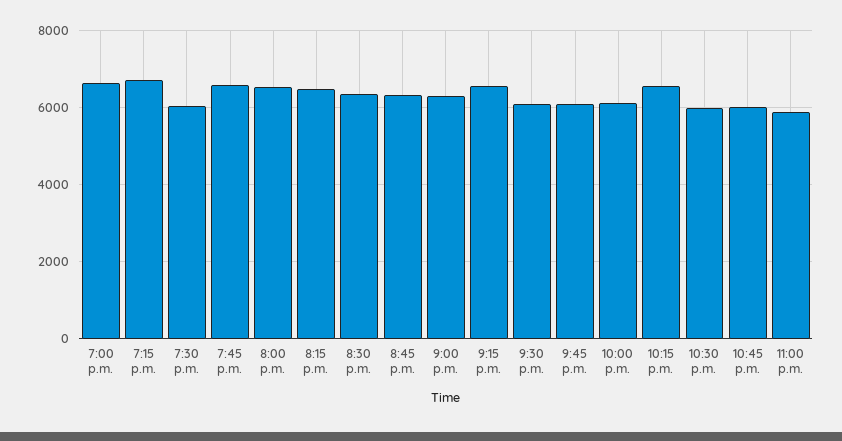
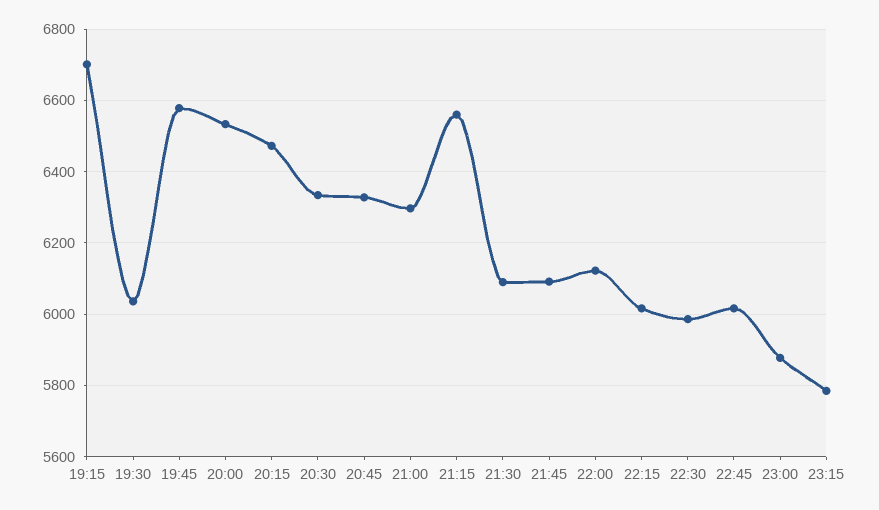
7:00 p.m.: 6600 -> none
10:15 p.m.: 6600 -> 6020
23:15: none -> 5780

